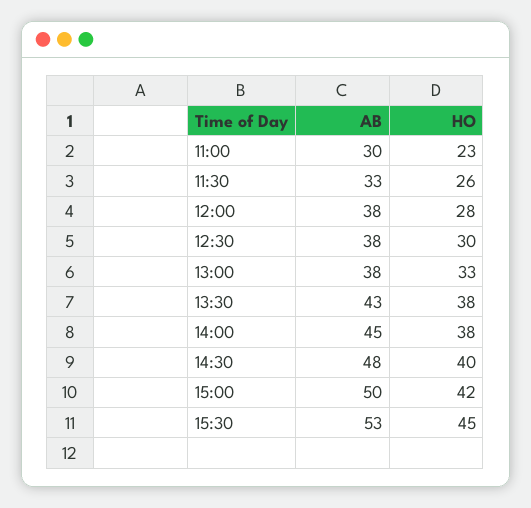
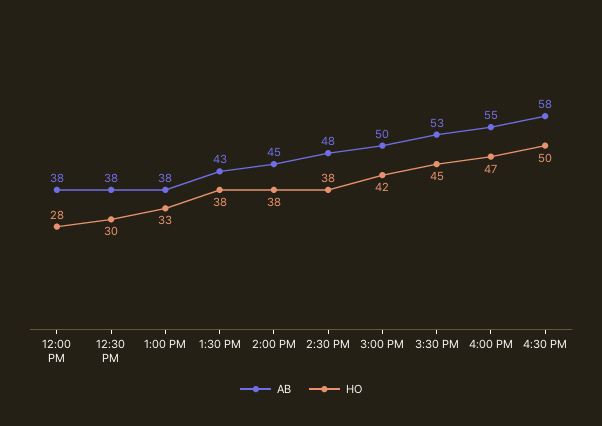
AB, 11:00: 30 -> none
HO, 11:00: 23 -> none
AB, 11:30: 33 -> none
HO, 11:30: 26 -> none
HO, 14:30: 40 -> 38
AB, 4:00 PM: none -> 55
HO, 4:00 PM: none -> 47
AB, 4:30 PM: none -> 58
HO, 4:30 PM: none -> 50

